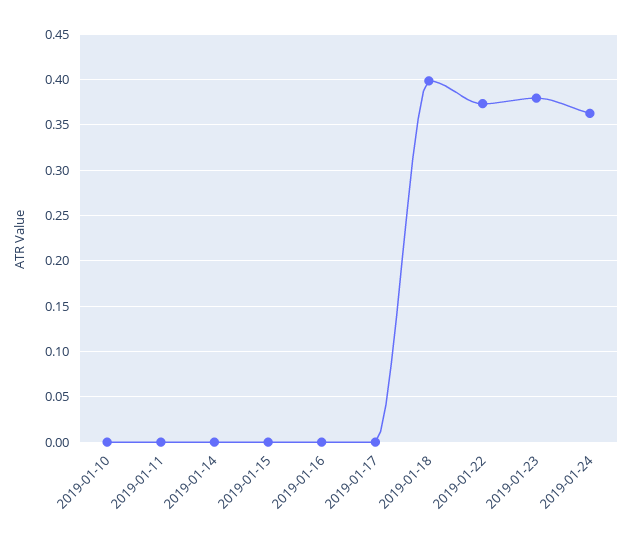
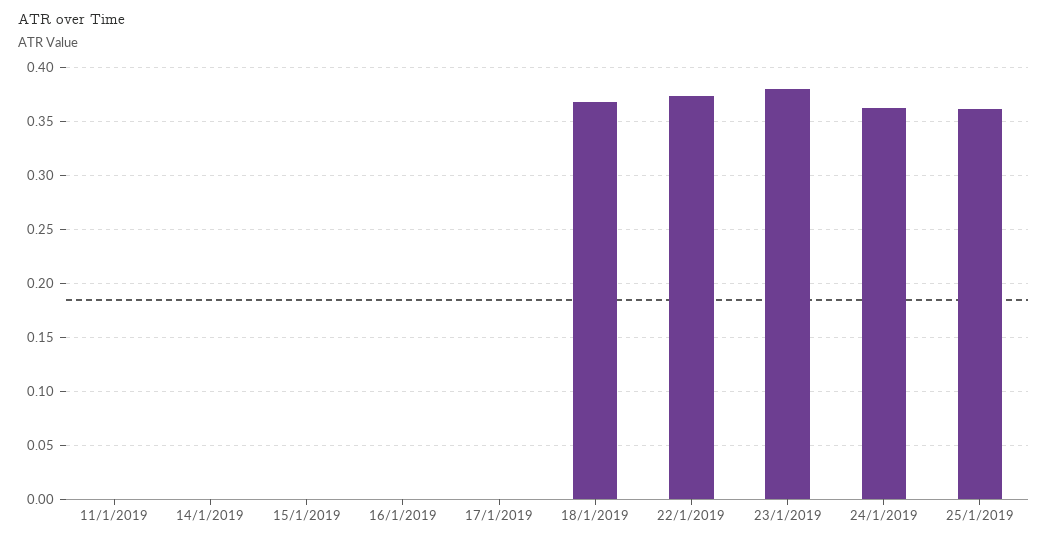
2019-01-10: 0 -> none
2019-01-18: 0.4 -> 0.37
25/1/2019: none -> 0.36

